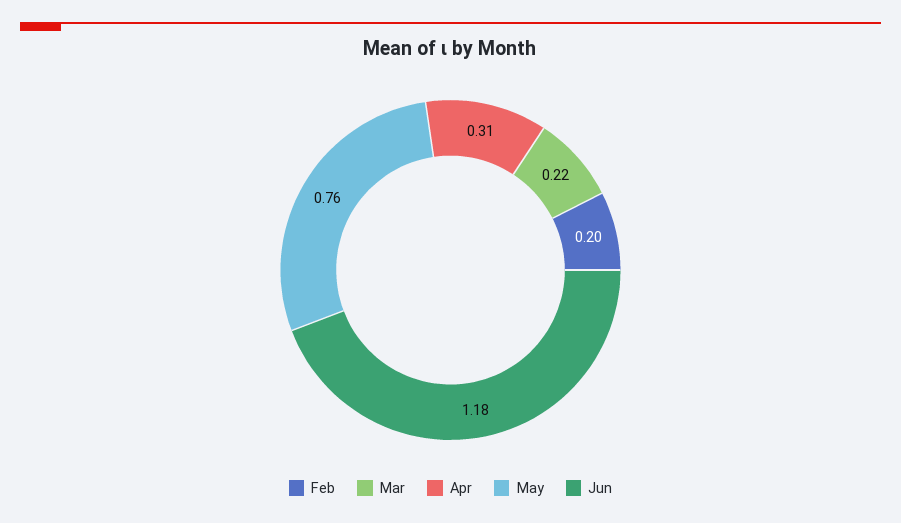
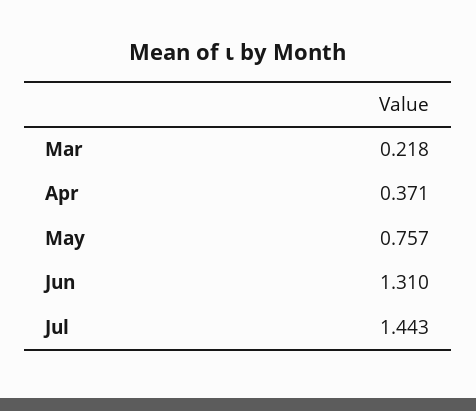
Feb: 0.2 -> none
Apr: 0.31 -> 0.371
Jun: 1.18 -> 1.31
Jul: none -> 1.443

